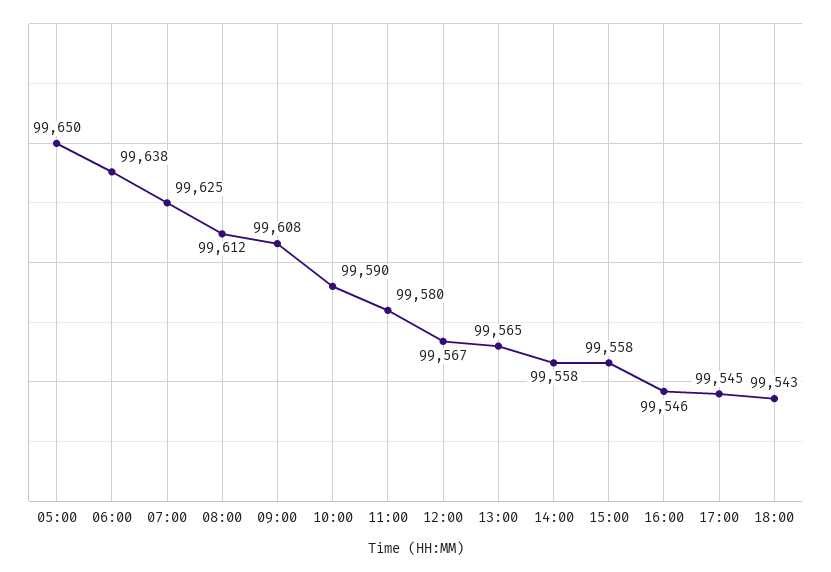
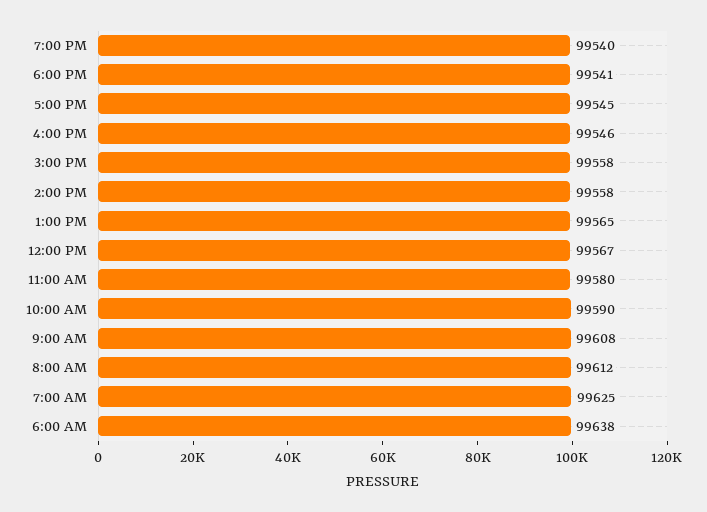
05:00: 99650 -> none
18:00: 99543 -> 99541
7:00 PM: none -> 99540

